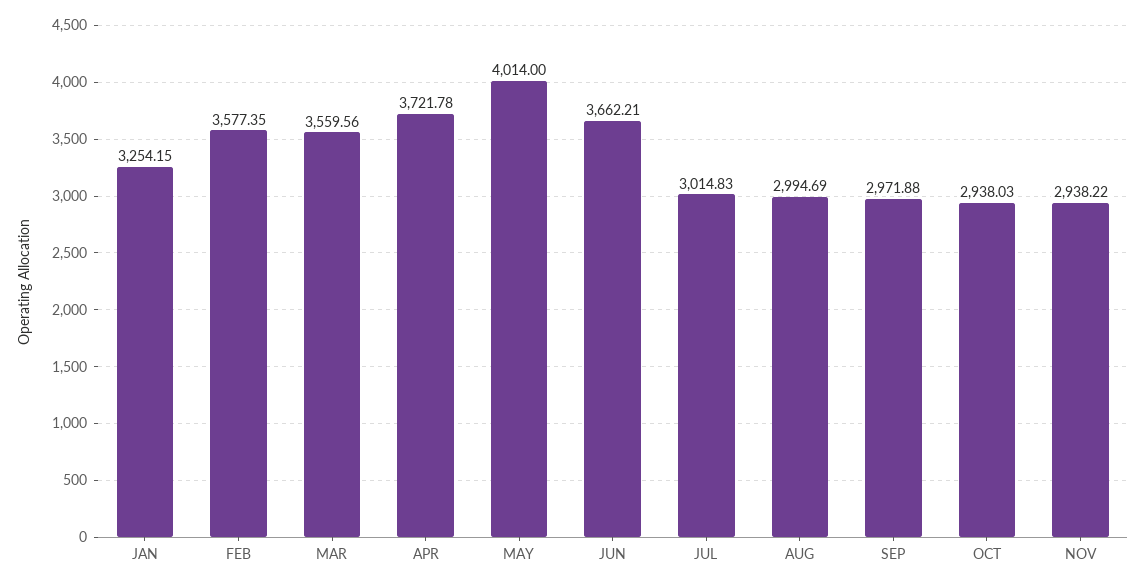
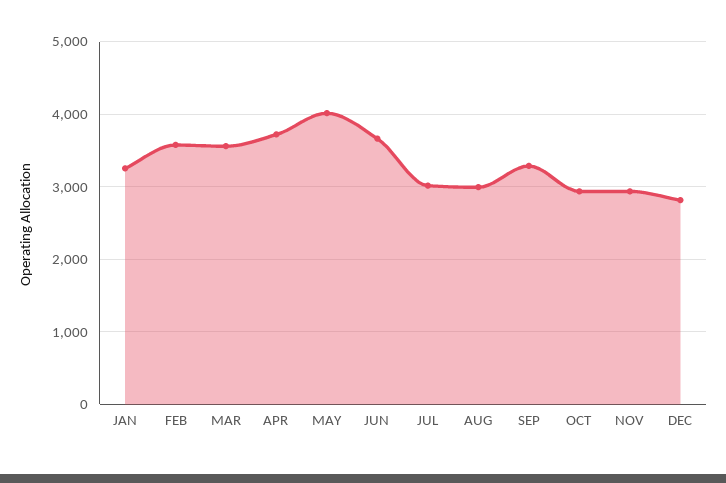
SEP: 2971.88 -> 3300
DEC: none -> 2800

